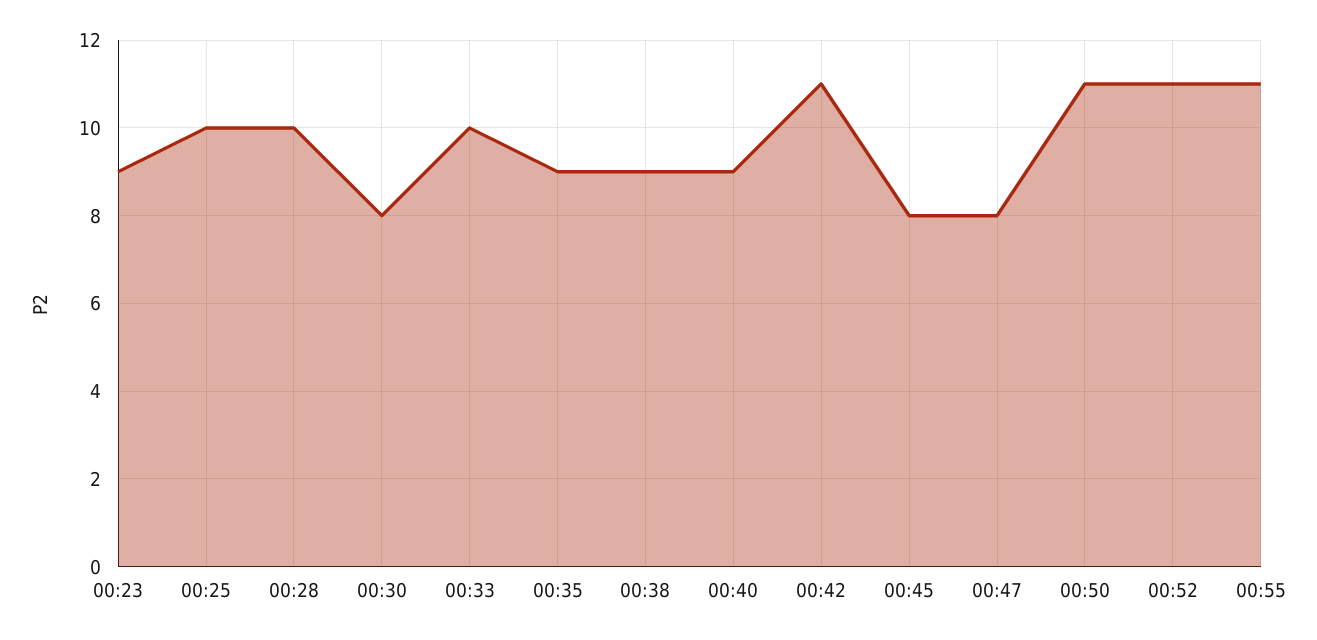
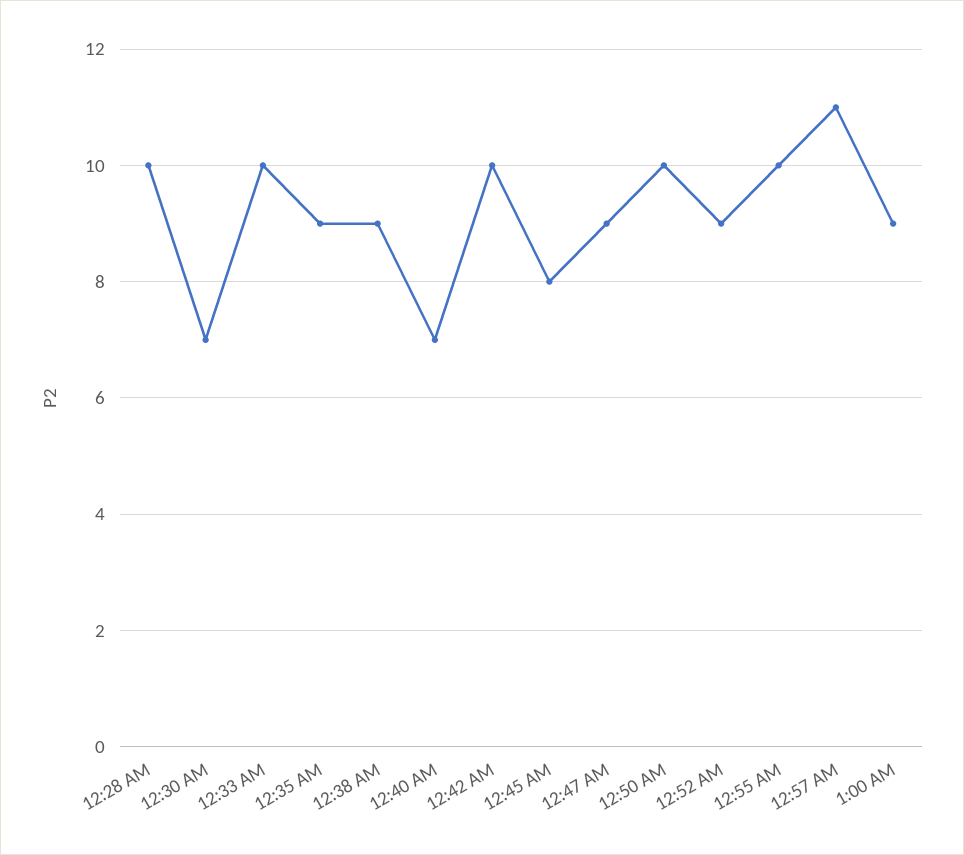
00:23: 9 -> none
00:25: 10 -> none
00:30: 8 -> 7
00:40: 9 -> 7
00:42: 11 -> 10
00:47: 8 -> 9
00:50: 11 -> 10
00:52: 11 -> 9
00:55: 11 -> 10
12:57 AM: none -> 11
1:00 AM: none -> 9

